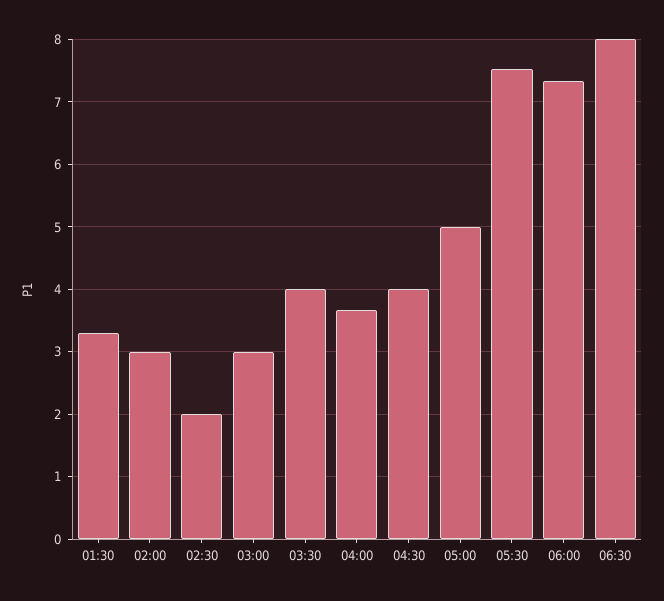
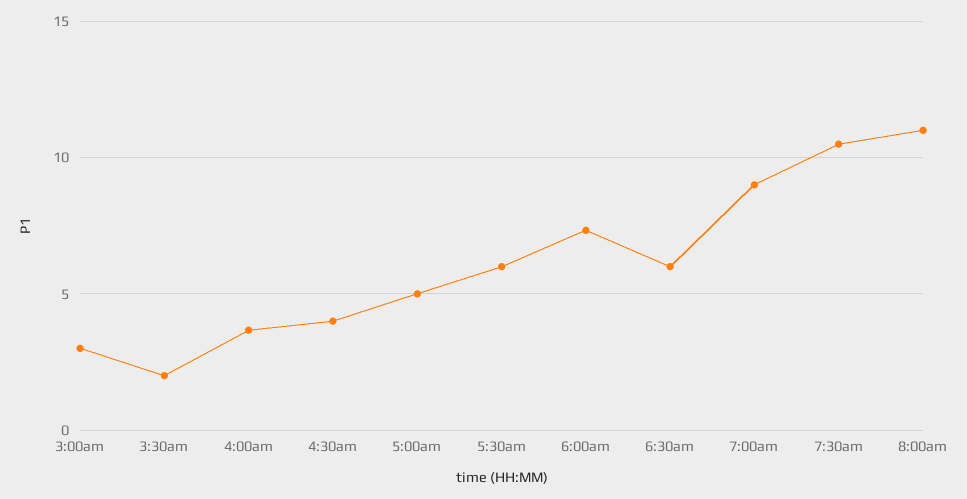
01:30: 3.3 -> none
02:00: 3 -> none
02:30: 2 -> none
03:30: 4 -> 2
05:30: 7.5 -> 6
06:30: 8 -> 6
7:00am: none -> 9
7:30am: none -> 10.5
8:00am: none -> 11

